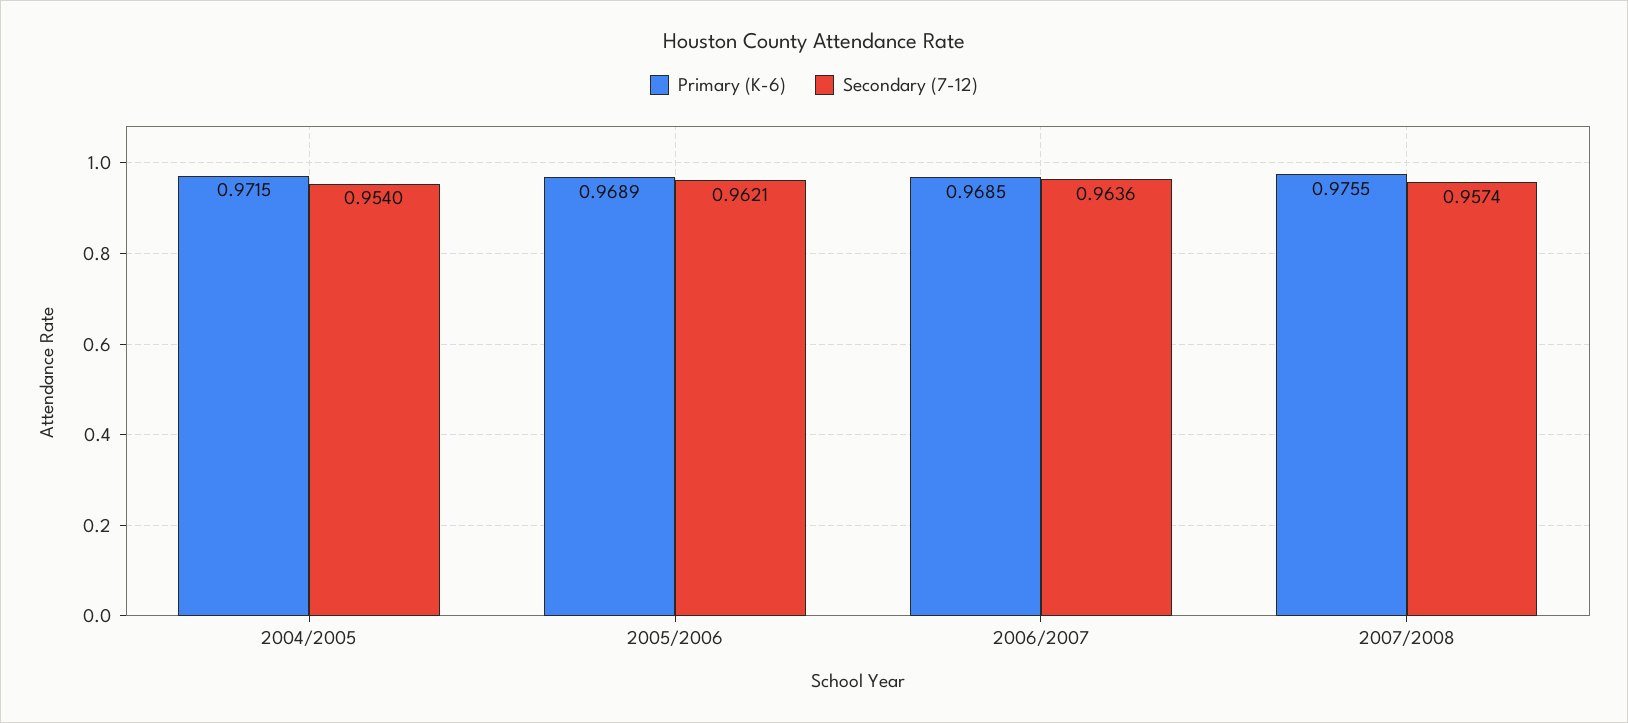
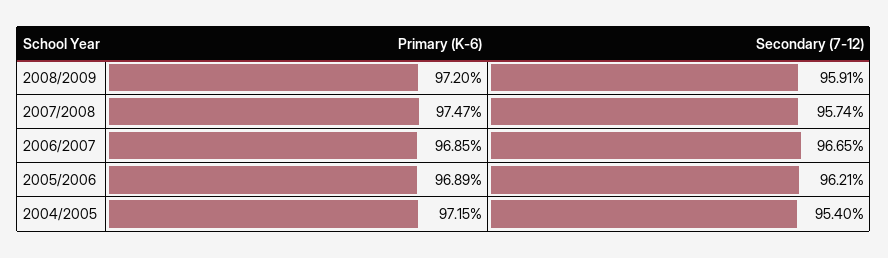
Secondary (7-12), 2006/2007: 0.9636 -> 0.9665
Primary (K-6), 2007/2008: 0.9755 -> 0.9747
Primary (K-6), 2008/2009: none -> 0.972
Secondary (7-12), 2008/2009: none -> 0.9591

